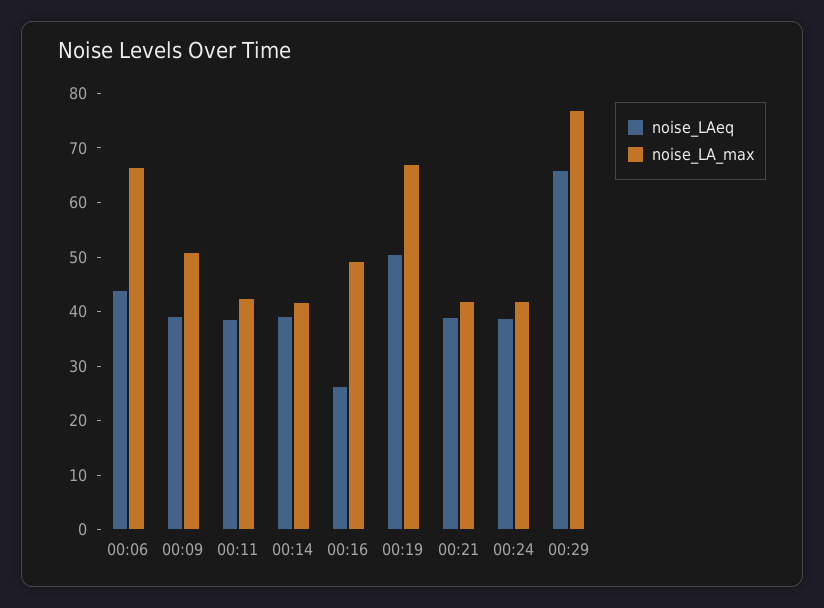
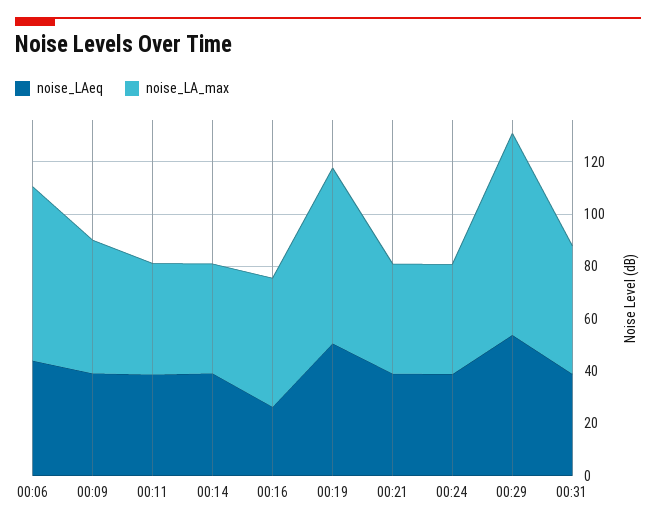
noise_LAeq, 00:29: 66 -> 55
noise_LAeq, 00:31: none -> 40
noise_LA_max, 00:31: none -> 50

